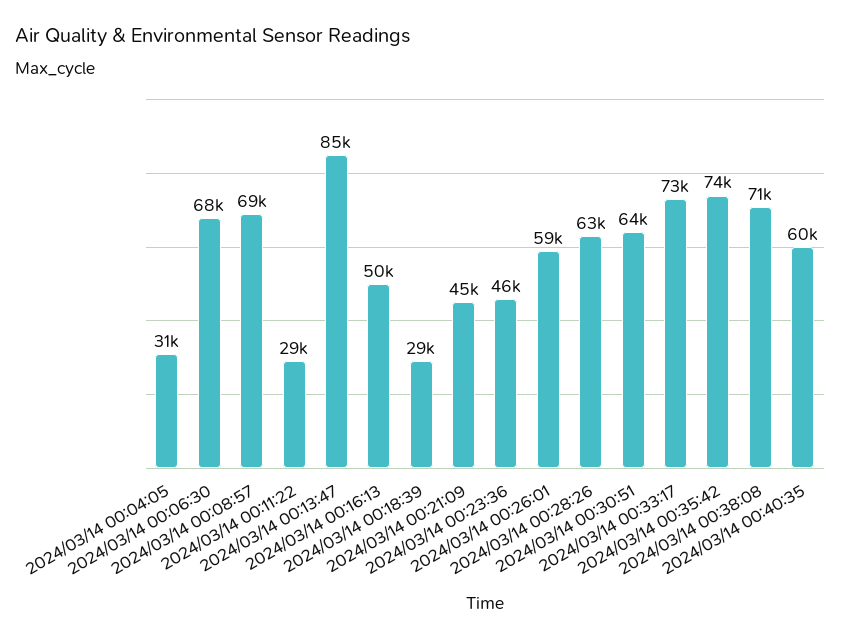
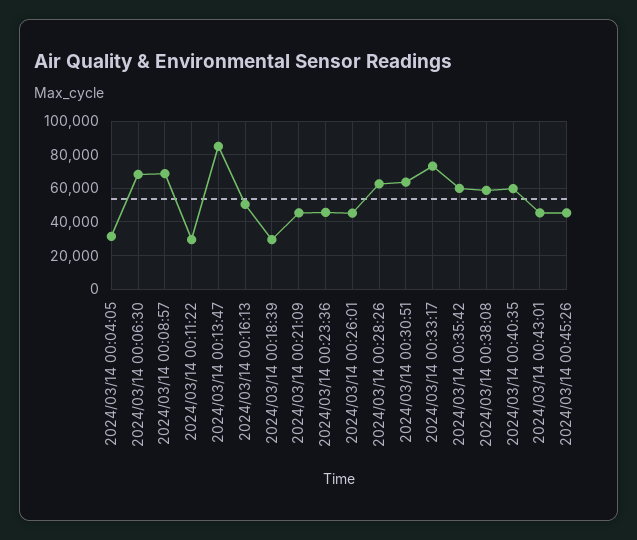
2024/03/14 00:26:01: 59000 -> 45000
2024/03/14 00:35:42: 74000 -> 60000
2024/03/14 00:38:08: 71000 -> 60000
2024/03/14 00:43:01: none -> 45000
2024/03/14 00:45:26: none -> 45000

